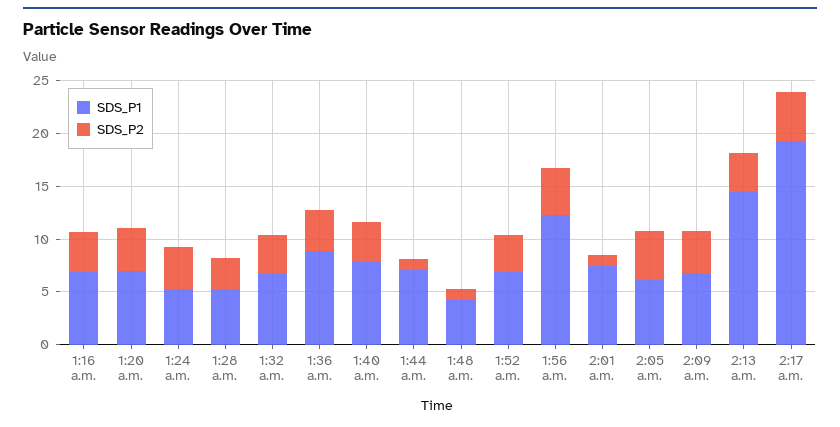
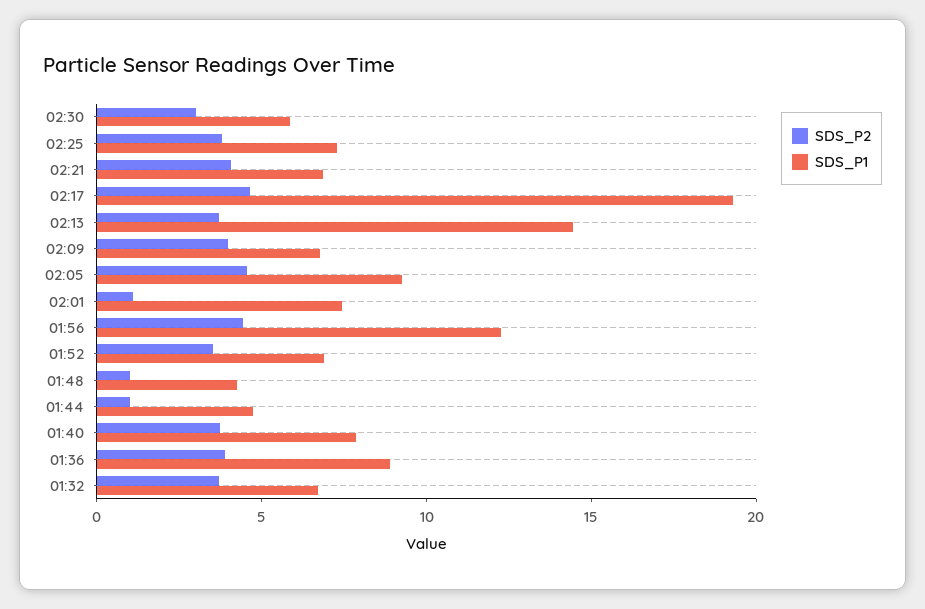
SDS_P1, 1:16 a.m.: 7 -> none
SDS_P2, 1:16 a.m.: 4 -> none
SDS_P1, 1:20 a.m.: 7 -> none
SDS_P2, 1:20 a.m.: 4 -> none
SDS_P1, 1:24 a.m.: 5 -> none
SDS_P2, 1:24 a.m.: 4 -> none
SDS_P1, 1:28 a.m.: 5 -> none
SDS_P2, 1:28 a.m.: 3 -> none
SDS_P1, 1:44 a.m.: 7 -> 5
SDS_P1, 2:05 a.m.: 6 -> 9
SDS_P2, 02:30: none -> 3
SDS_P1, 02:30: none -> 6
SDS_P2, 02:25: none -> 4
SDS_P1, 02:25: none -> 7
SDS_P2, 02:21: none -> 4
SDS_P1, 02:21: none -> 7

